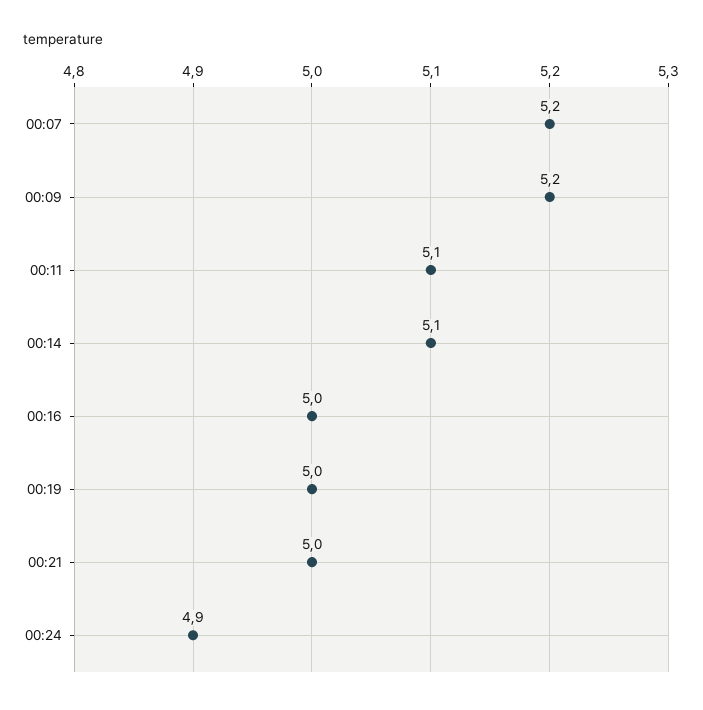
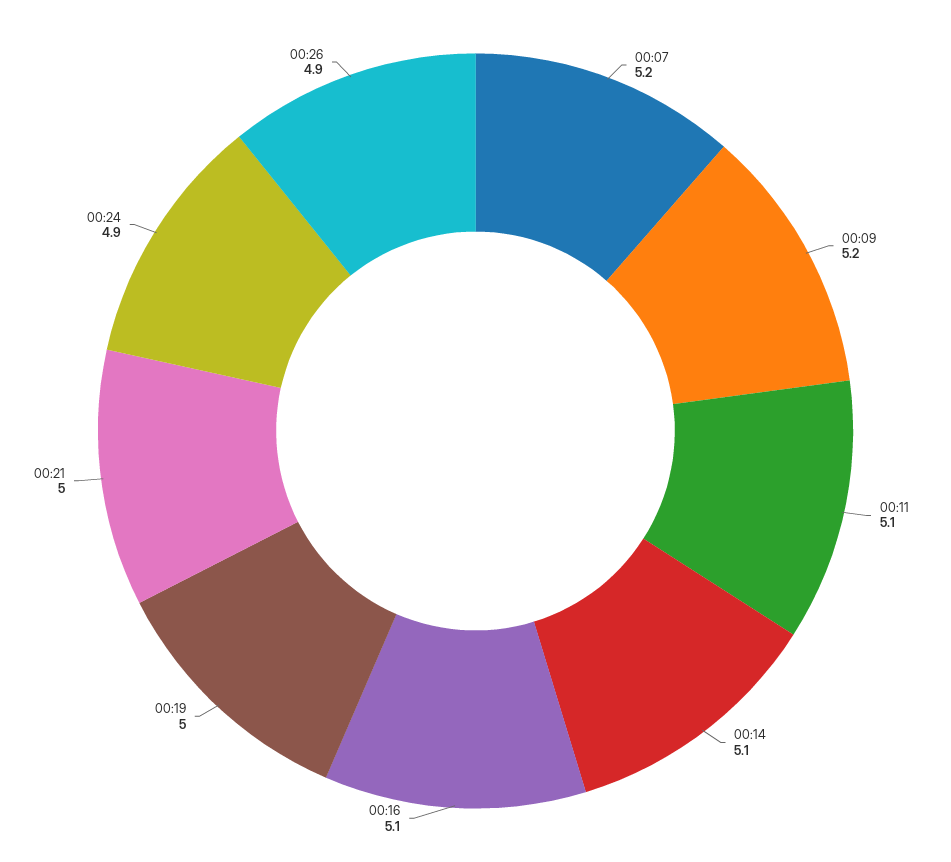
00:16: 5 -> 5.1
00:26: none -> 4.9

